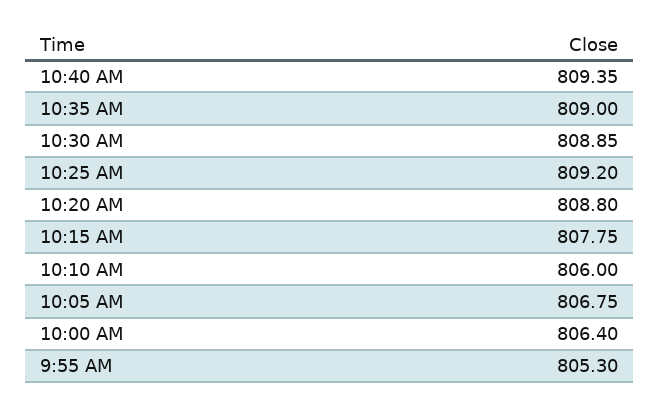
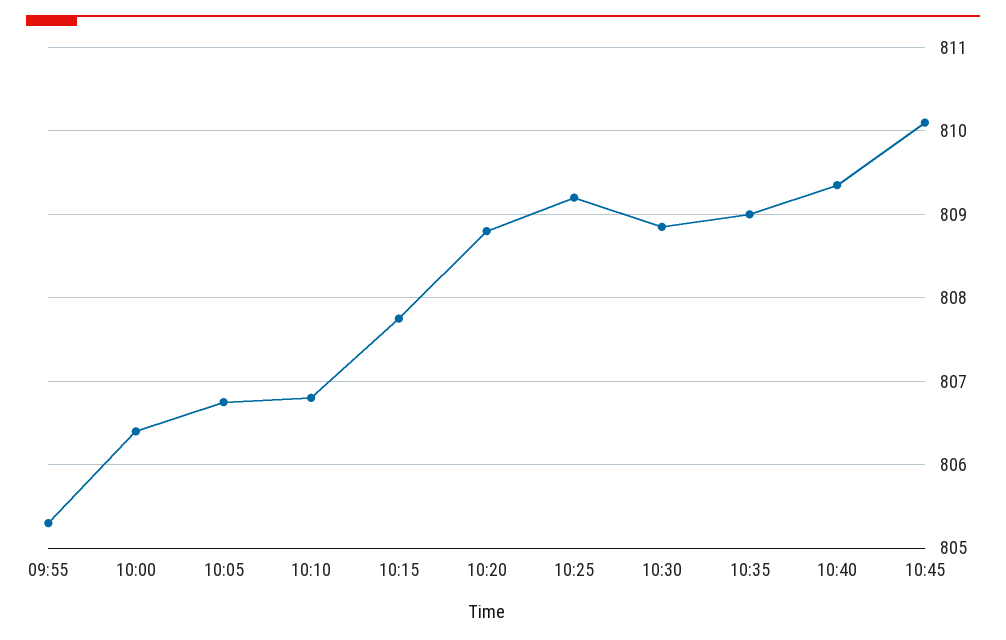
10:10 AM: 806 -> 806.8
10:45: none -> 810.1

